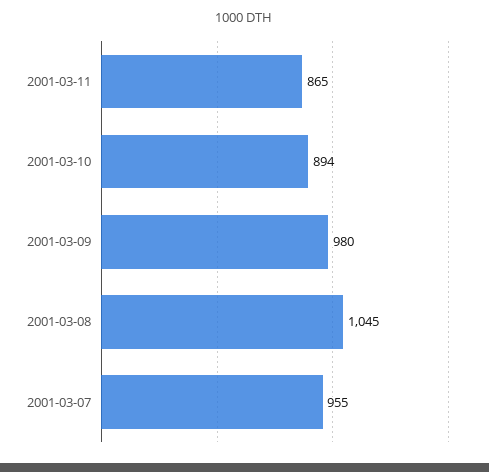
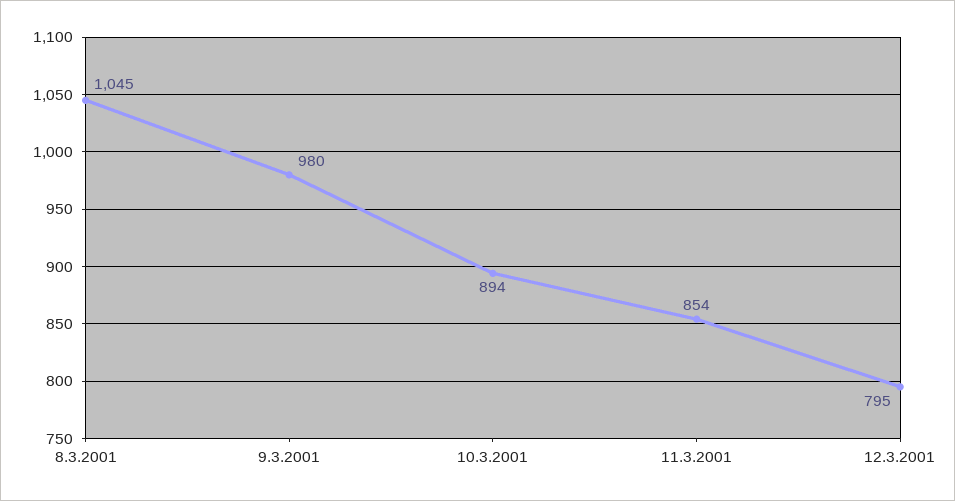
2001-03-11: 865 -> 854
2001-03-07: 955 -> none
12.3.2001: none -> 795

